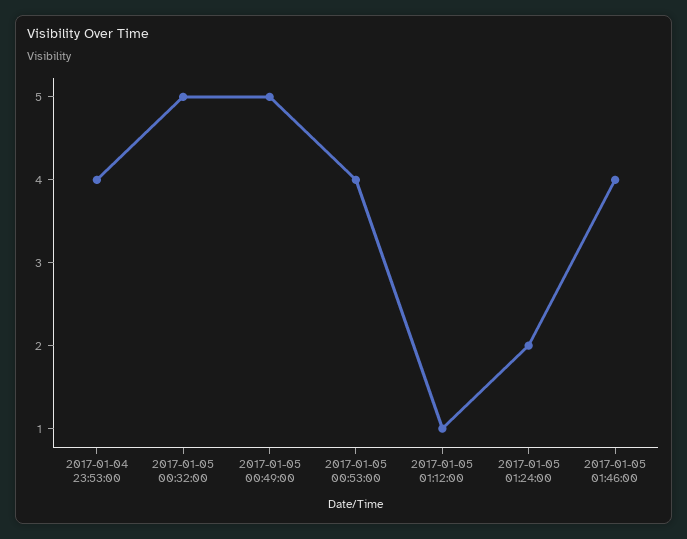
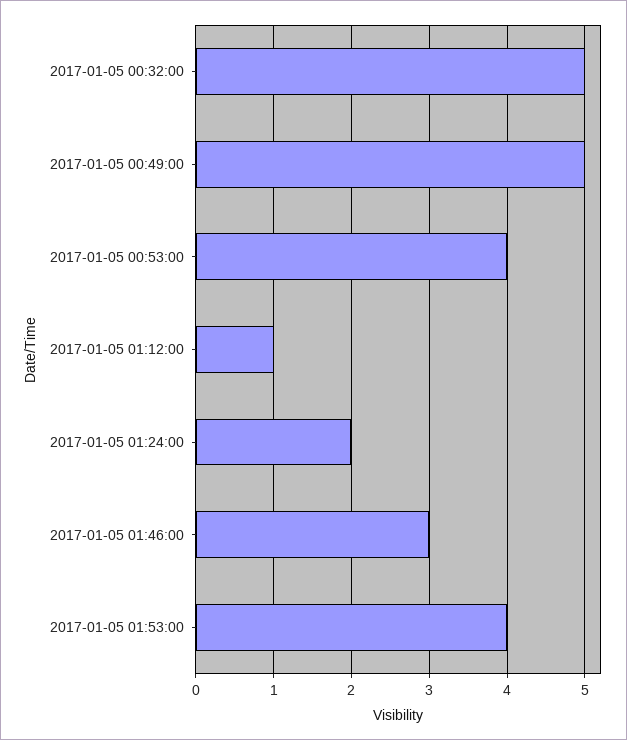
2017-01-04 23:53:00: 4 -> none
2017-01-05 01:46:00: 4 -> 3
2017-01-05 01:53:00: none -> 4

